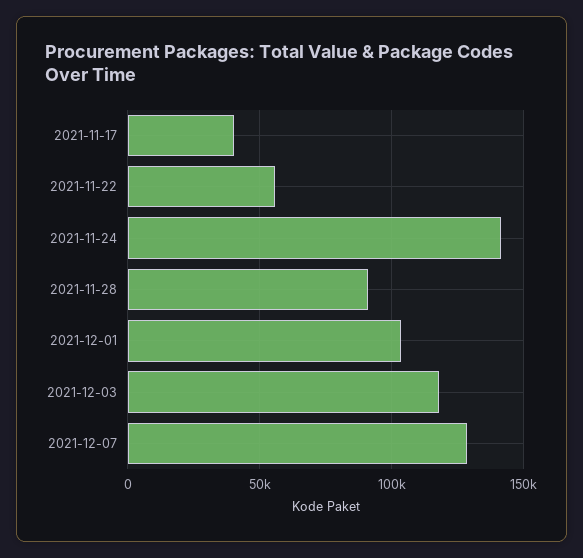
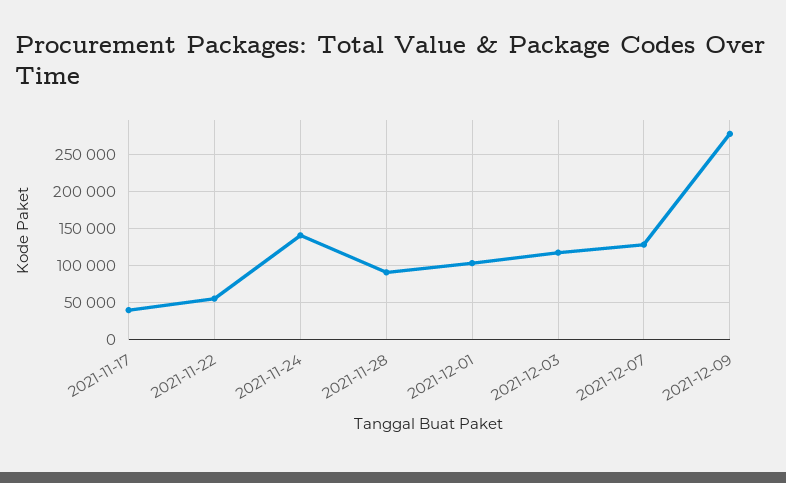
2021-12-09: none -> 280000

